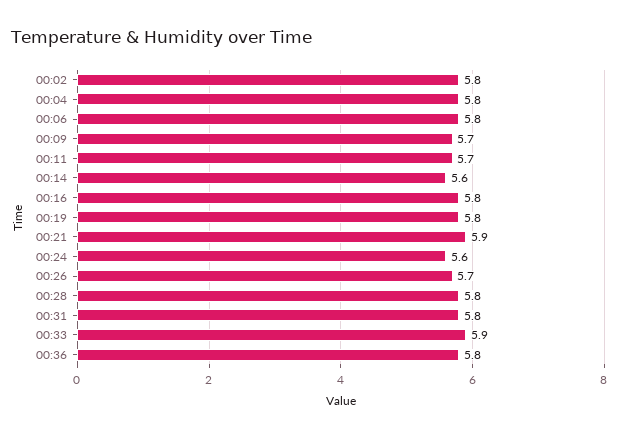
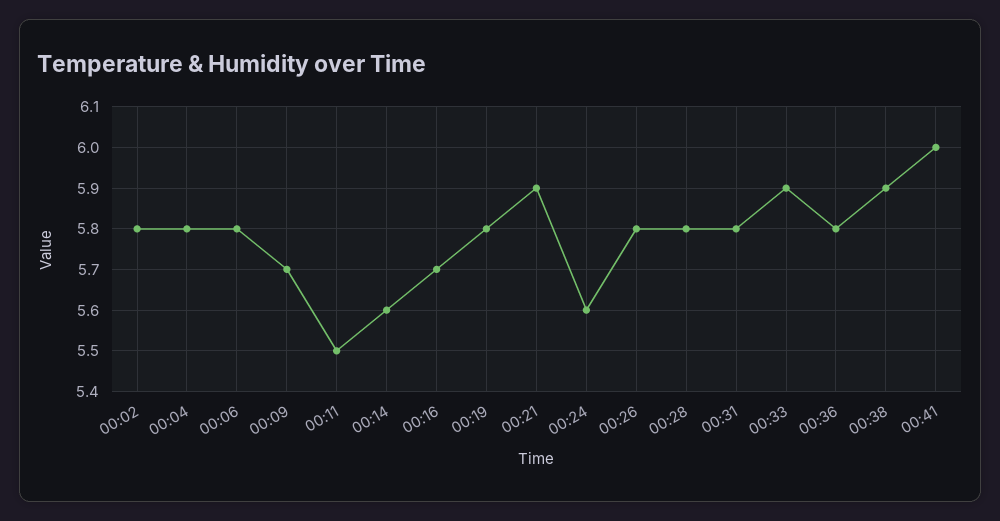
00:11: 5.7 -> 5.5
00:16: 5.8 -> 5.7
00:26: 5.7 -> 5.8
00:38: none -> 5.9
00:41: none -> 6

